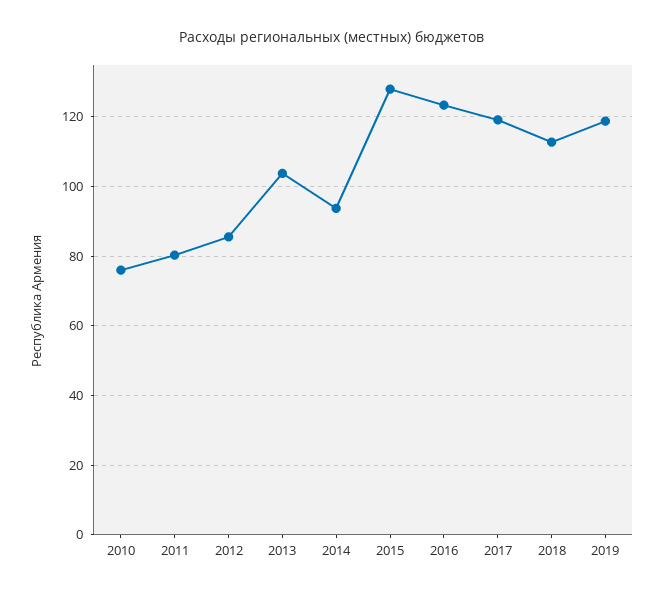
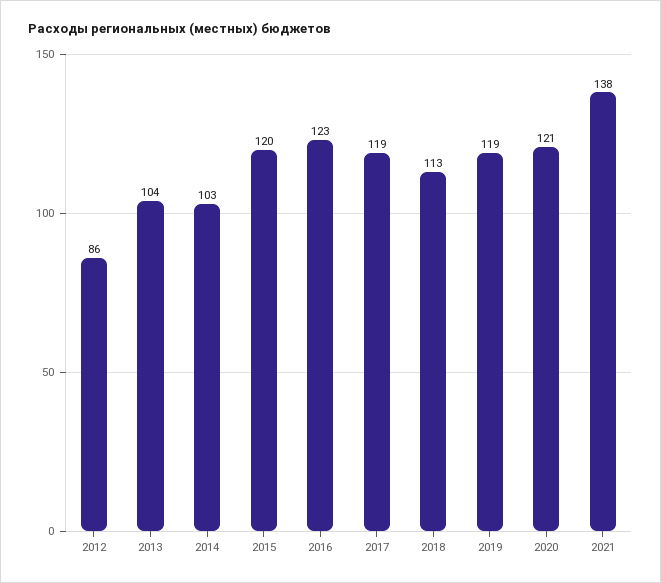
2010: 76 -> none
2011: 80 -> none
2014: 94 -> 103
2015: 128 -> 120
2020: none -> 121
2021: none -> 138

